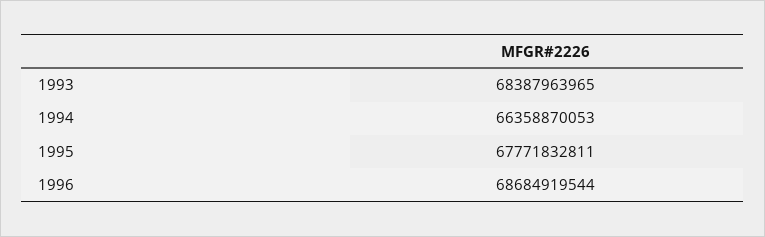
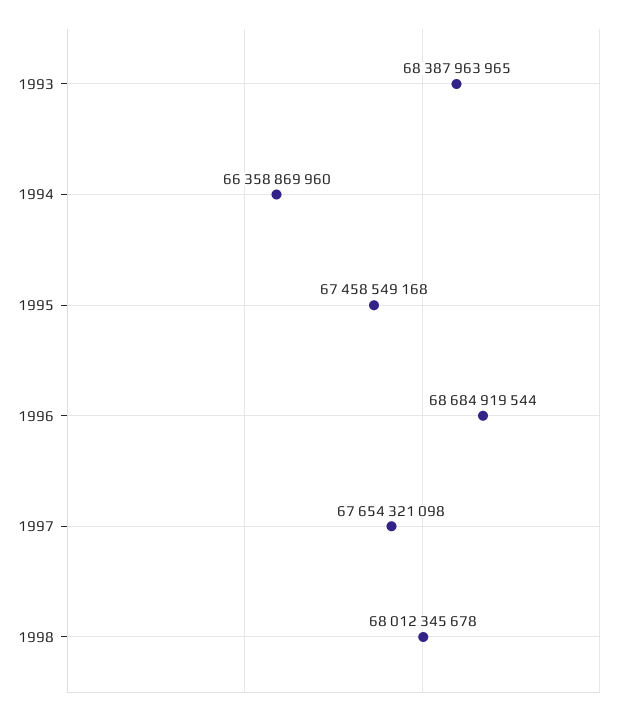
1994: 66358870053 -> 66358869960
1995: 67771832811 -> 67458549168
1997: none -> 67654321098
1998: none -> 68012345678

